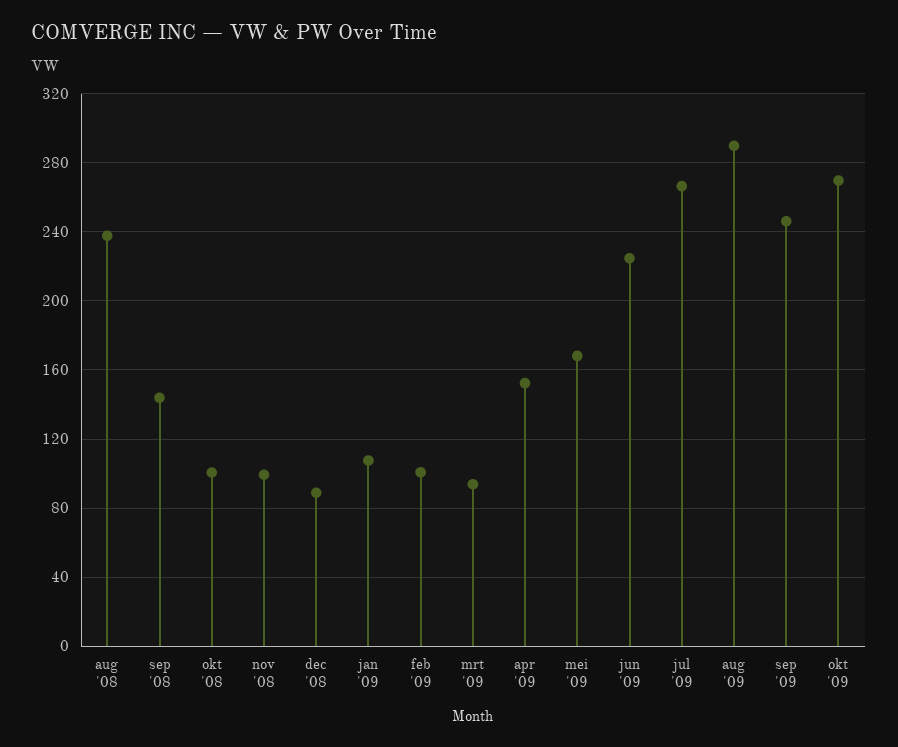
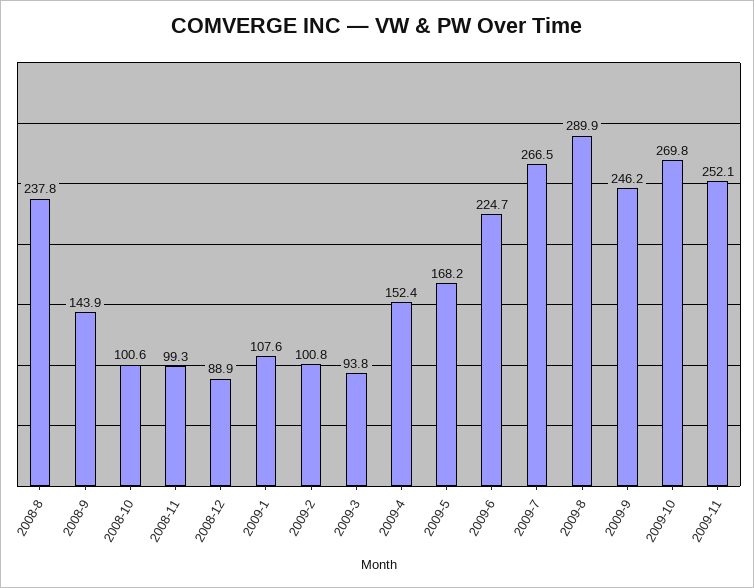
2009-11: none -> 252.1

